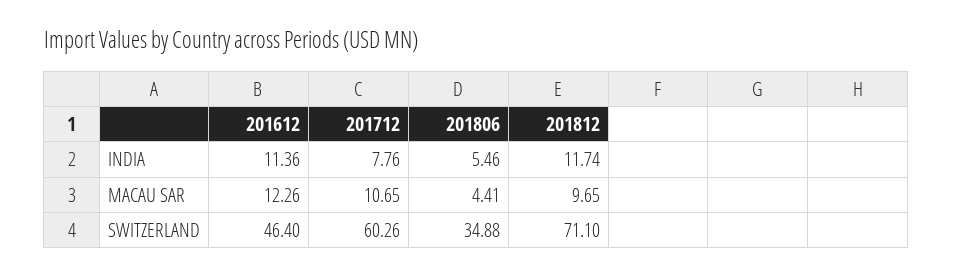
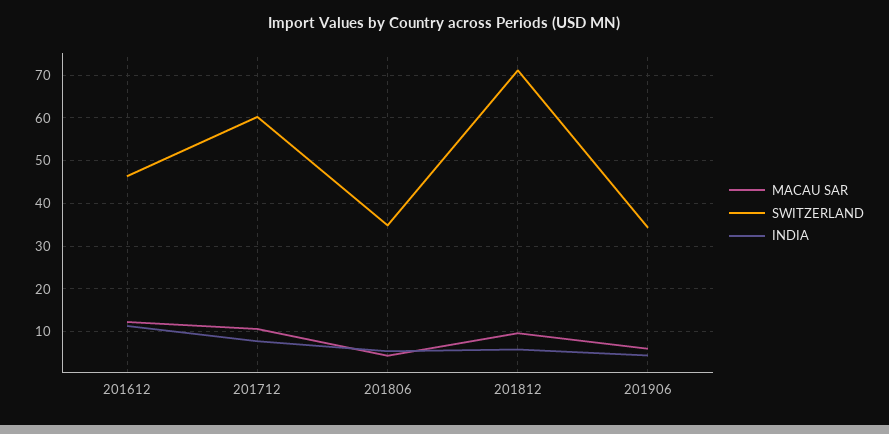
INDIA, 201812: 11.74 -> 6
MACAU SAR, 201906: none -> 6
SWITZERLAND, 201906: none -> 34
INDIA, 201906: none -> 4

